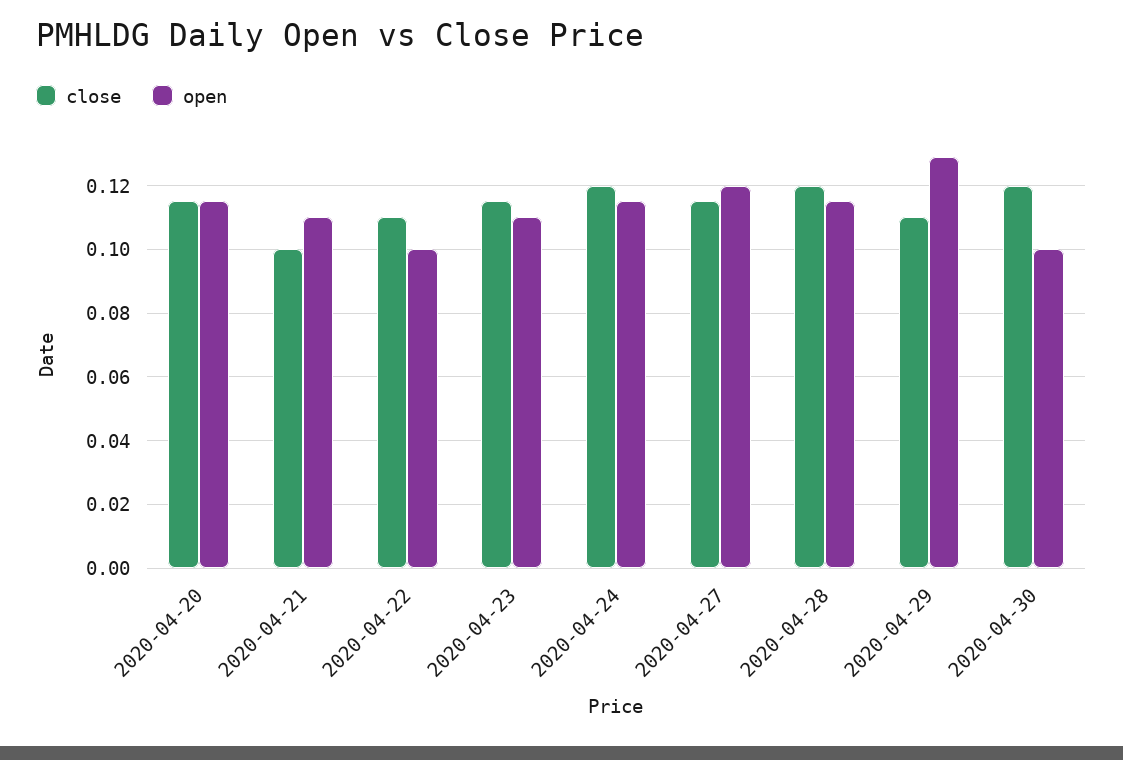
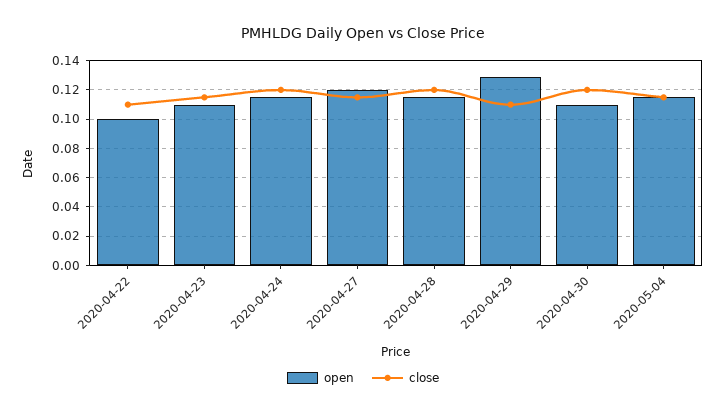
close, 2020-04-20: 0.115 -> none
open, 2020-04-20: 0.115 -> none
close, 2020-04-21: 0.1 -> none
open, 2020-04-21: 0.11 -> none
open, 2020-04-30: 0.1 -> 0.11
open, 2020-05-04: none -> 0.115
close, 2020-05-04: none -> 0.115

